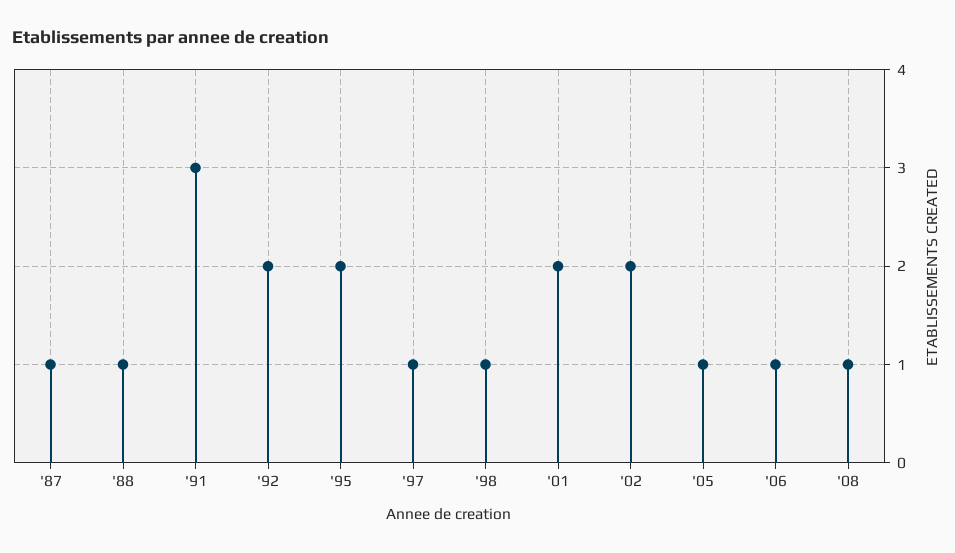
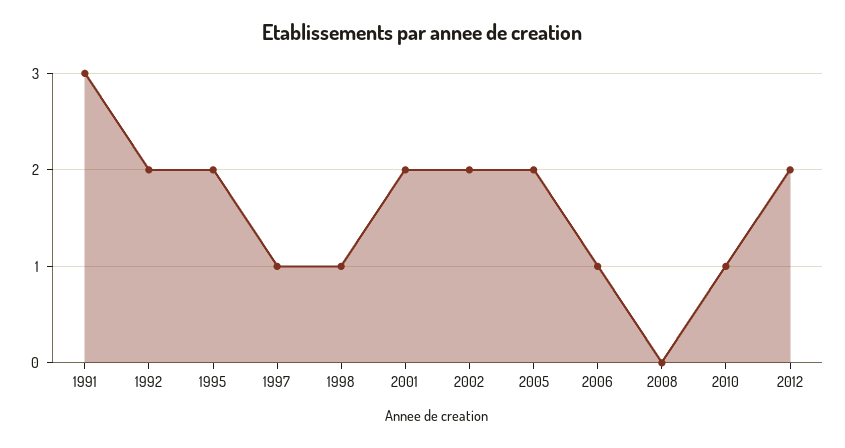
'87: 1 -> none
'88: 1 -> none
'05: 1 -> 2
'08: 1 -> 0
2010: none -> 1
2012: none -> 2

